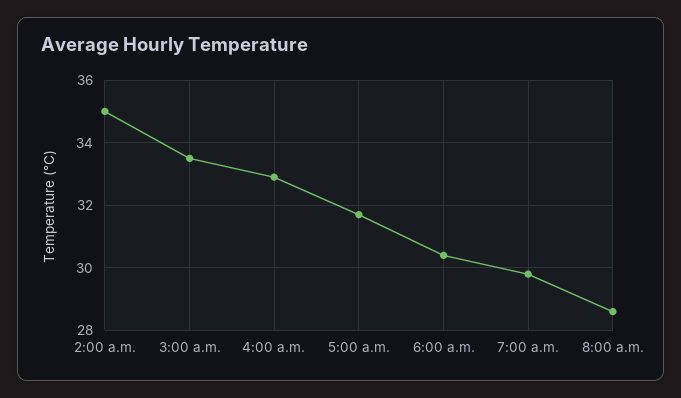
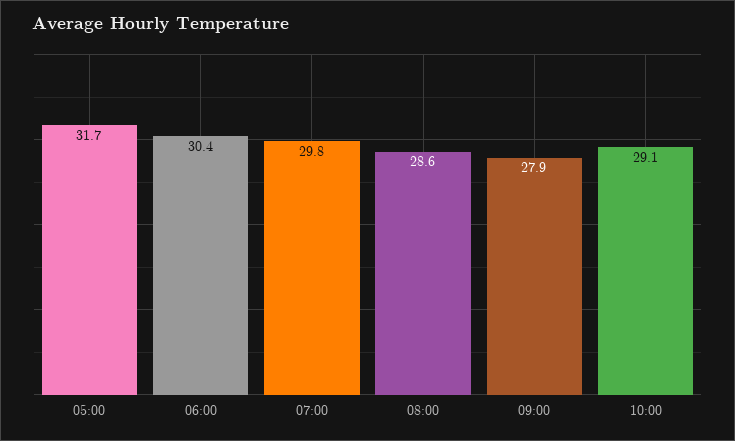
2:00 a.m.: 35 -> none
3:00 a.m.: 33.5 -> none
4:00 a.m.: 33 -> none
09:00: none -> 27.9
10:00: none -> 29.1

